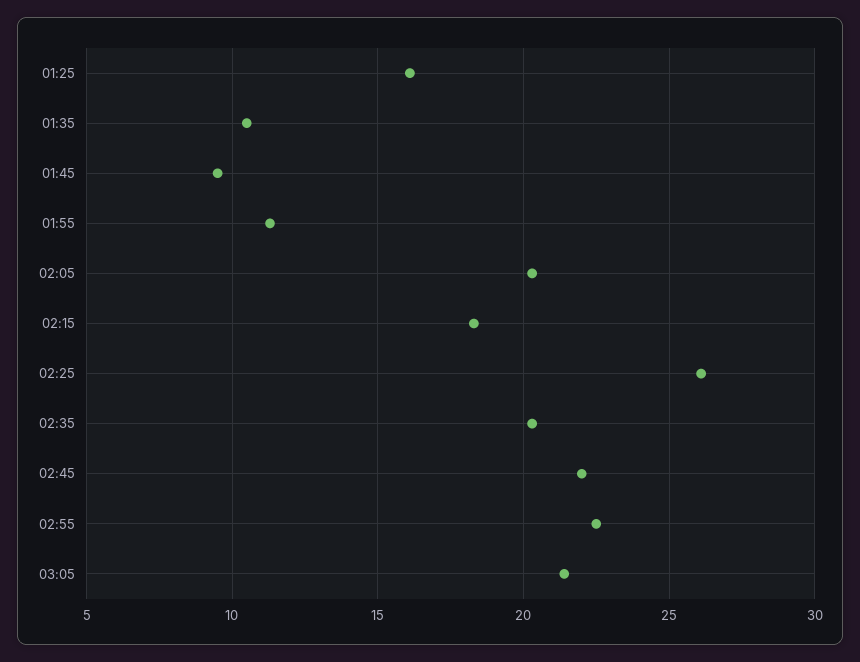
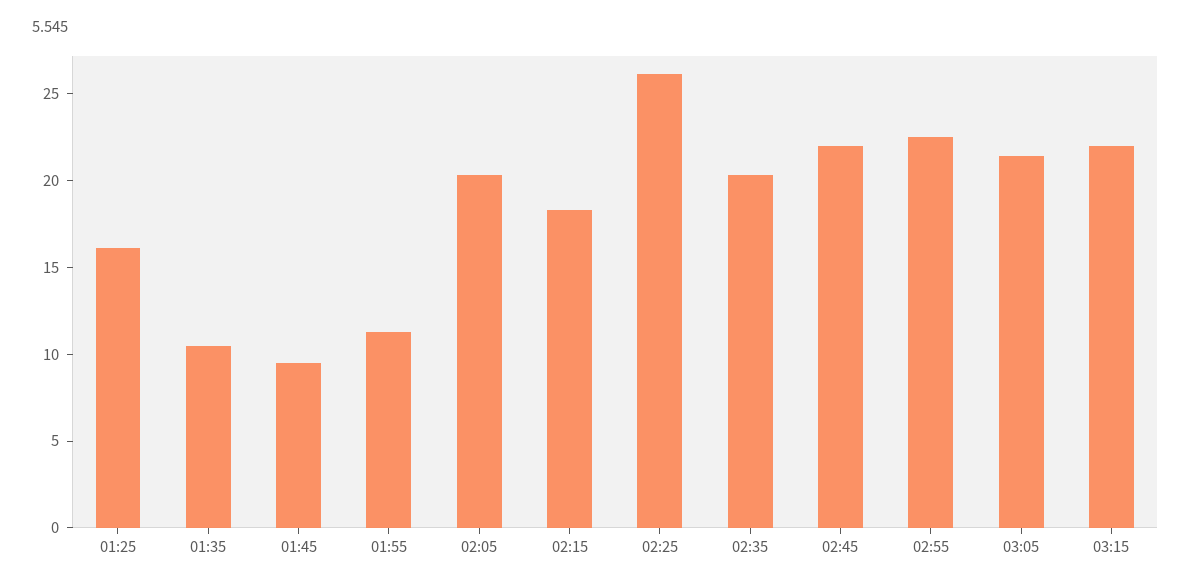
03:15: none -> 22

